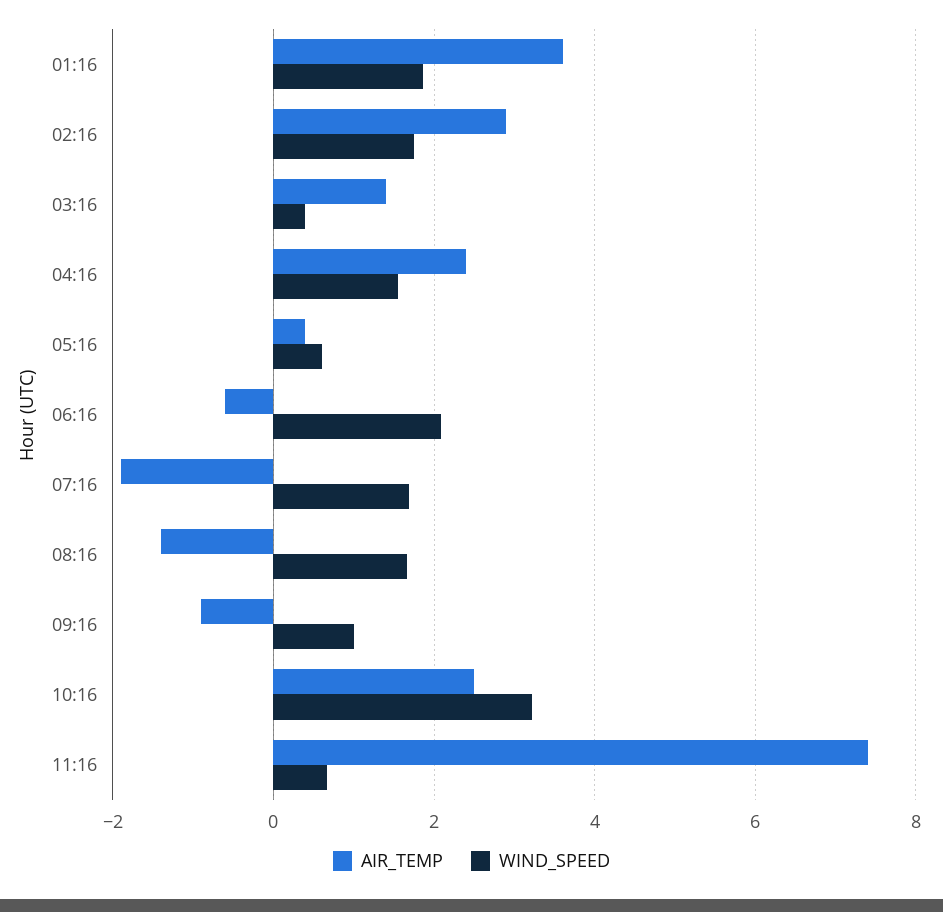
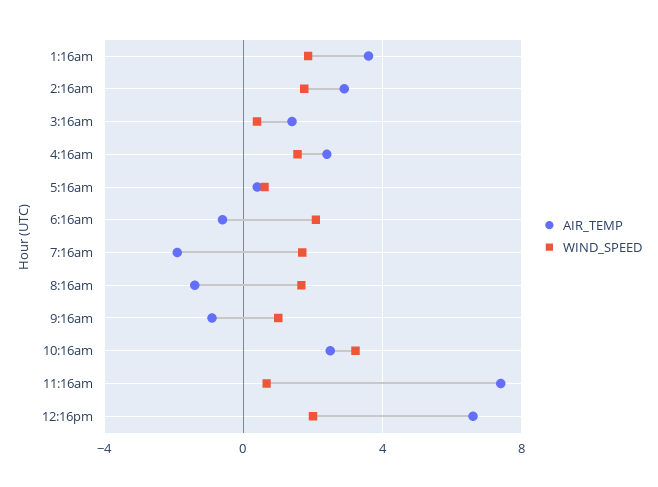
AIR_TEMP, 12:16pm: none -> 6.5
WIND_SPEED, 12:16pm: none -> 2

